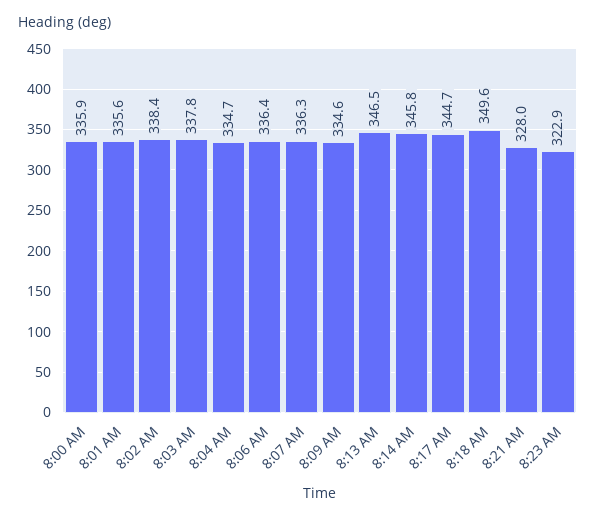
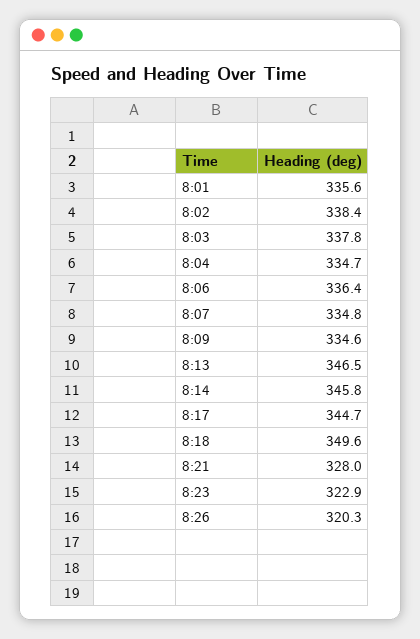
8:00 AM: 335.9 -> none
8:07 AM: 336.3 -> 334.8
8:26: none -> 320.3

